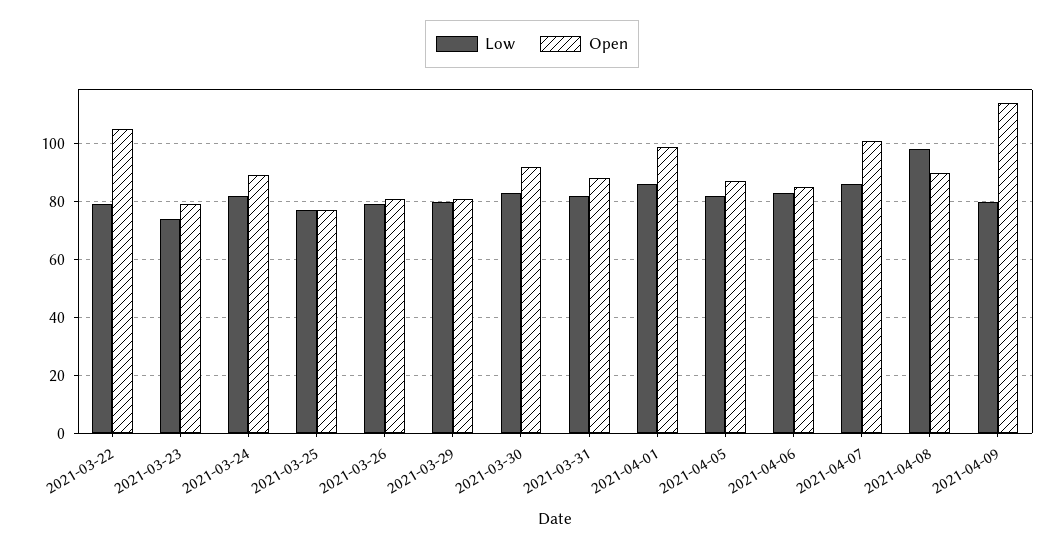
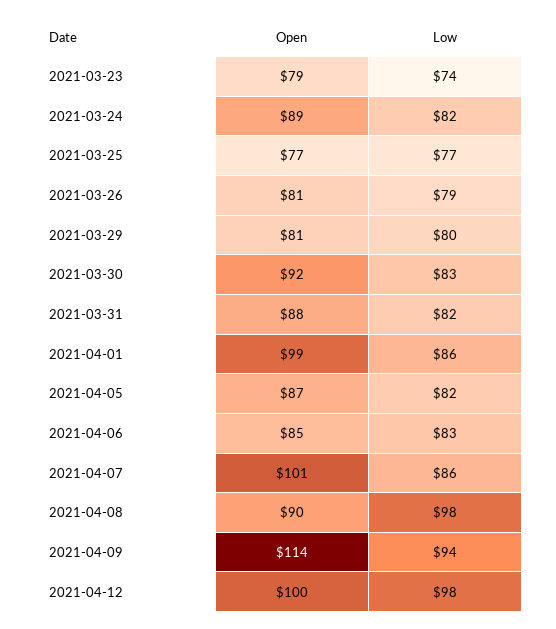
Low, 2021-03-22: 80 -> none
Open, 2021-03-22: 105 -> none
Low, 2021-04-09: 80 -> 94
Open, 2021-04-12: none -> 100
Low, 2021-04-12: none -> 98

